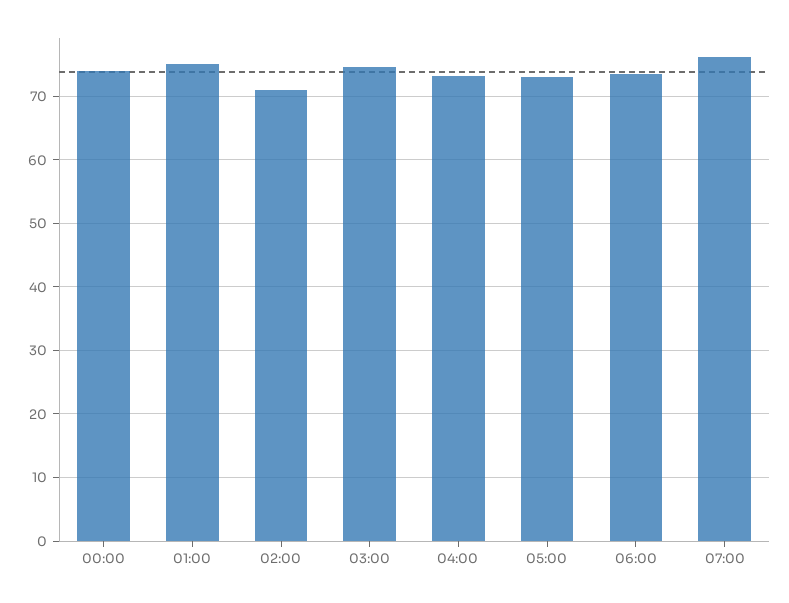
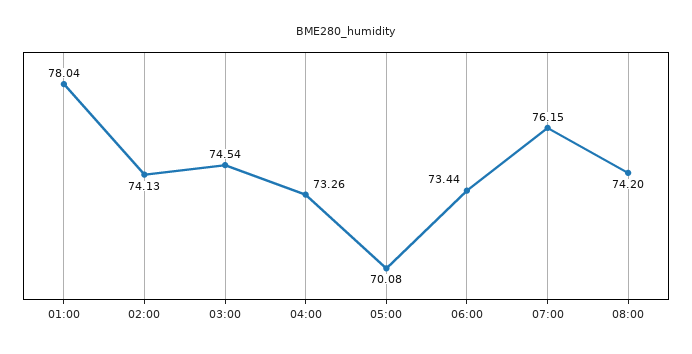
00:00: 74 -> none
01:00: 75 -> 78.04
02:00: 71 -> 74.13
05:00: 73 -> 70.08
08:00: none -> 74.2

